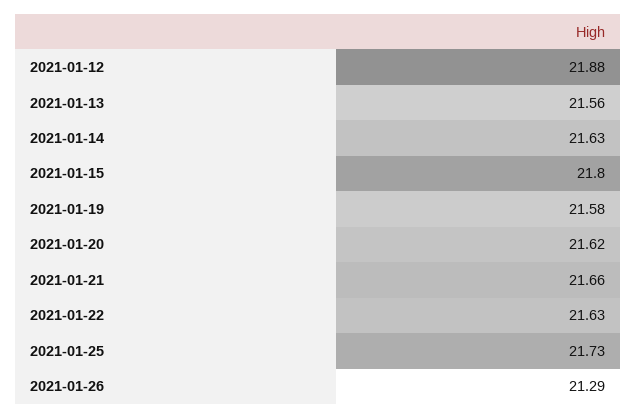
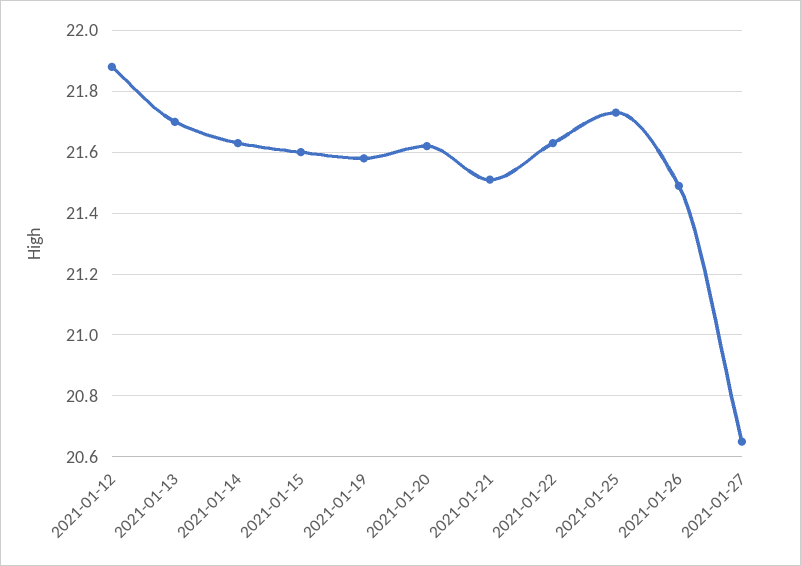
2021-01-13: 21.56 -> 21.7
2021-01-15: 21.8 -> 21.6
2021-01-21: 21.66 -> 21.5
2021-01-26: 21.29 -> 21.5
2021-01-27: none -> 20.65

